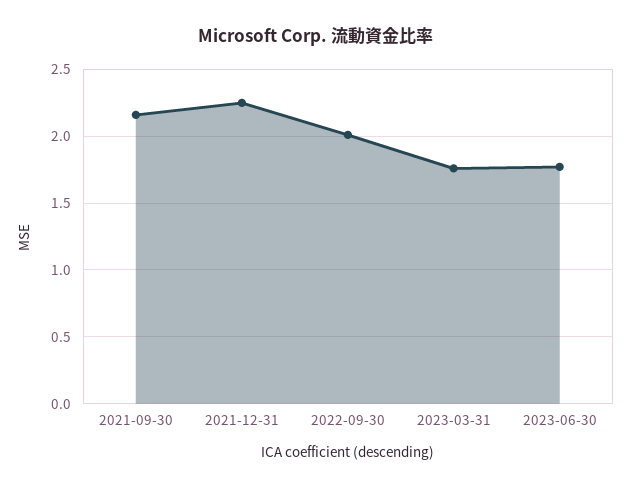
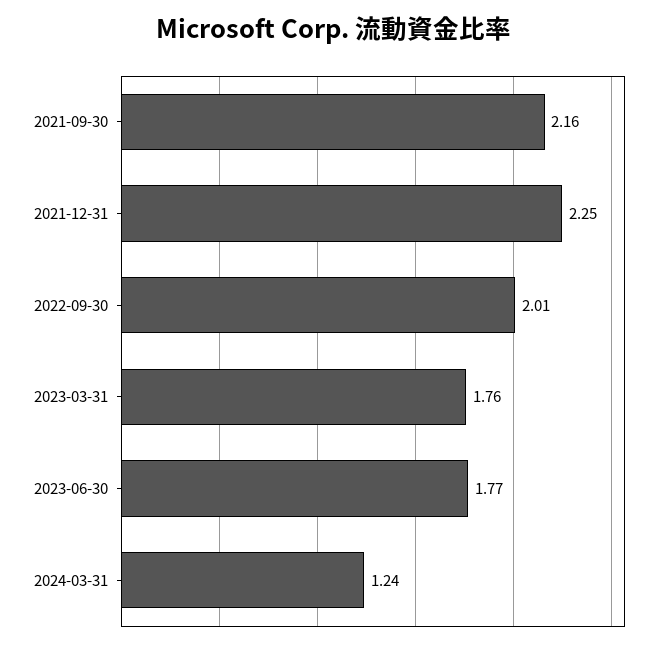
2024-03-31: none -> 1.24

